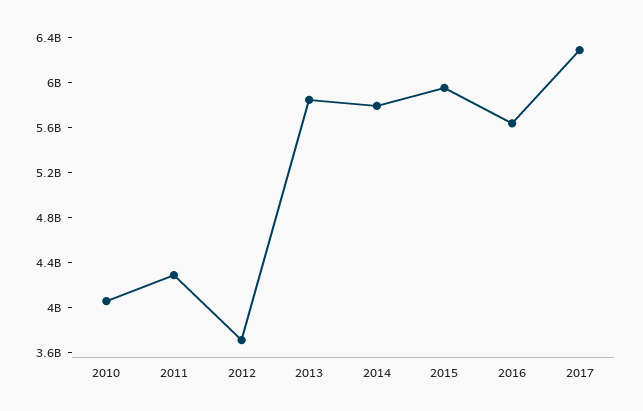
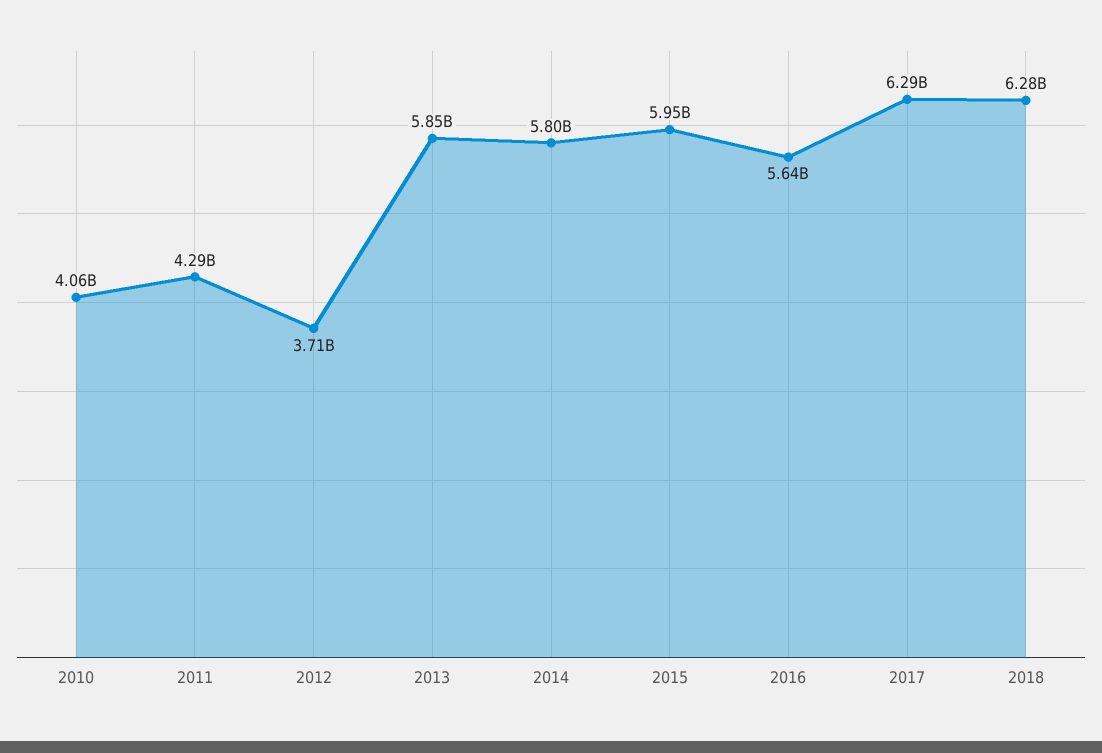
2018: none -> 6280000000

